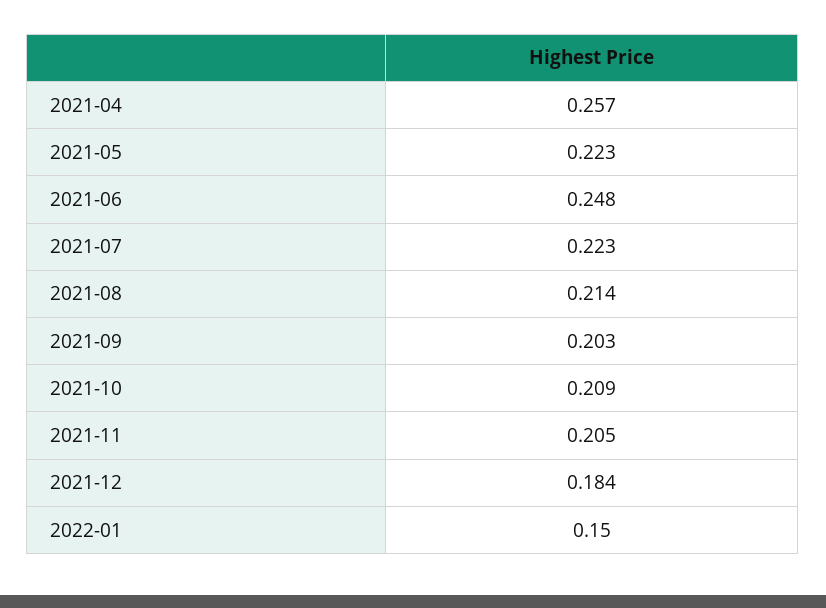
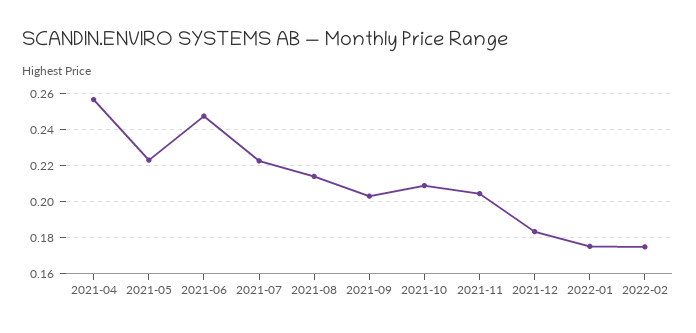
2022-01: 0.15 -> 0.175
2022-02: none -> 0.175

